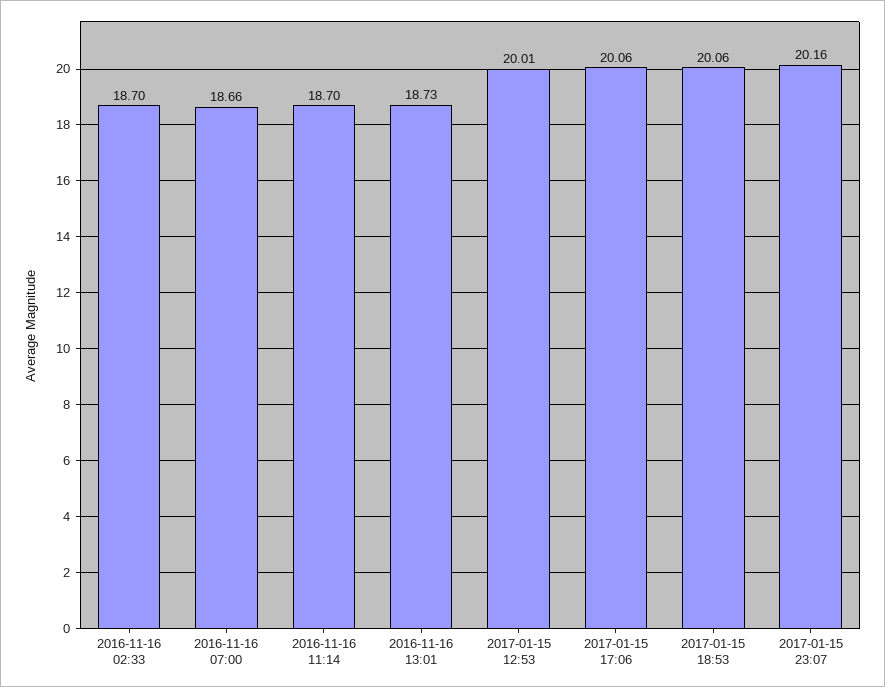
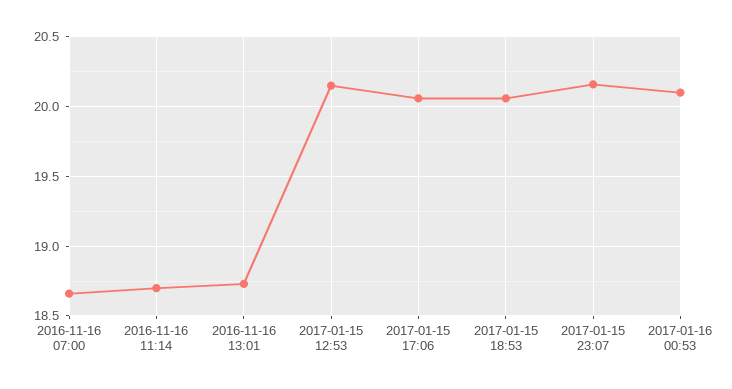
2016-11-16 02:33: 18.7 -> none
2017-01-15 12:53: 20.01 -> 20.15
2017-01-16 00:53: none -> 20.1

